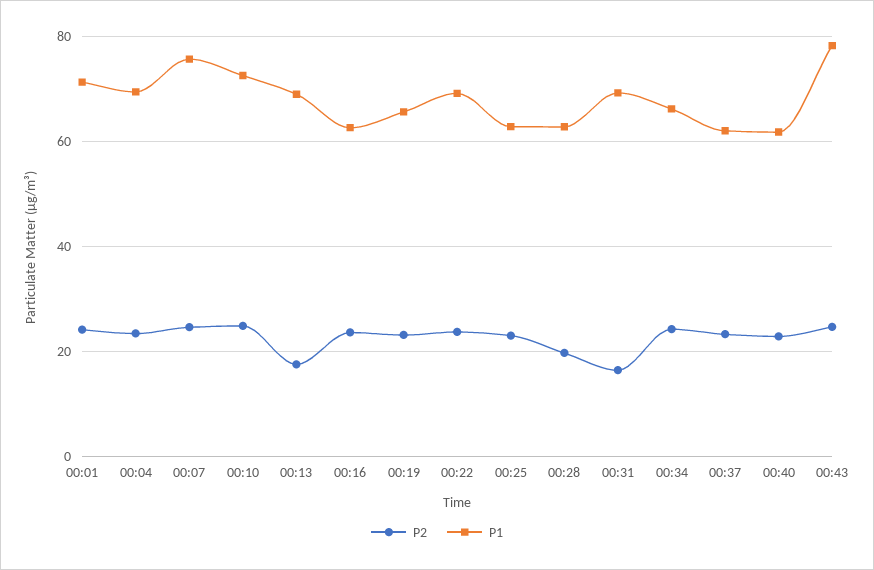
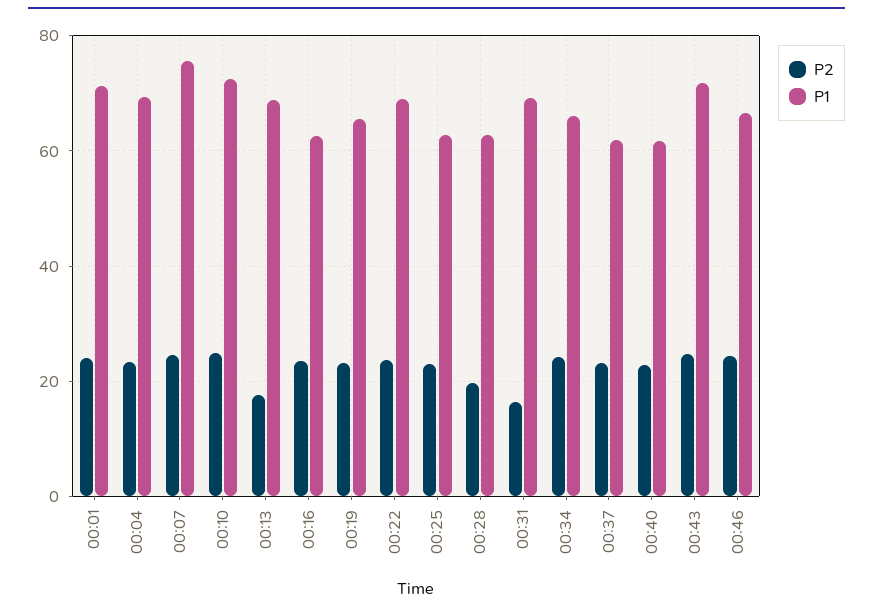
P1, 00:43: 78 -> 72
P2, 00:46: none -> 24
P1, 00:46: none -> 66

